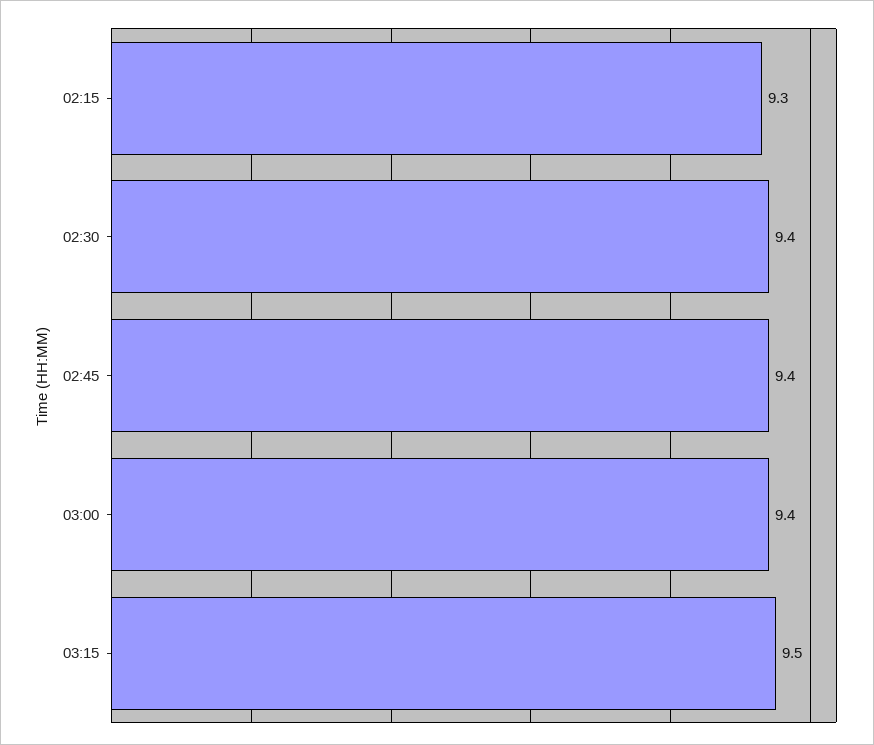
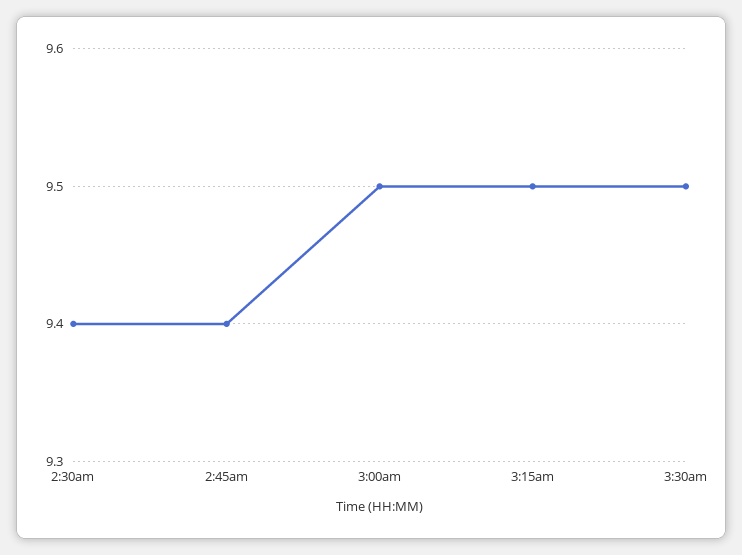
02:15: 9.3 -> none
03:00: 9.4 -> 9.5
3:30am: none -> 9.5

